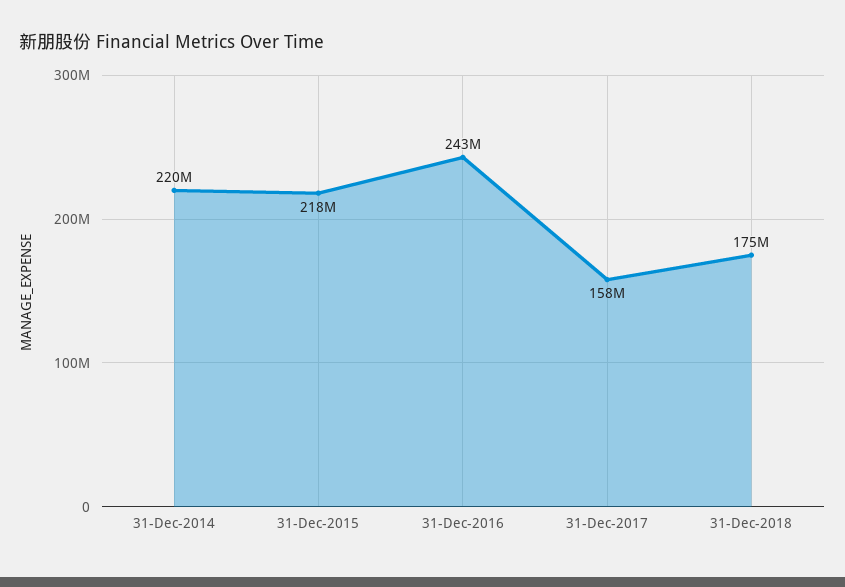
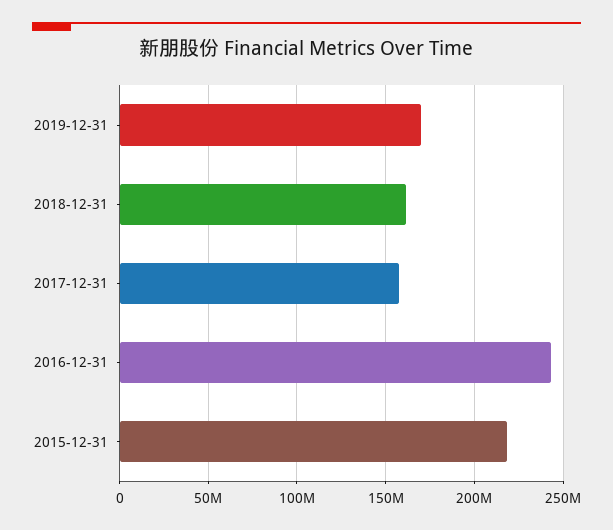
31-Dec-2014: 220000000 -> none
31-Dec-2018: 175000000 -> 160000000
2019-12-31: none -> 170000000

